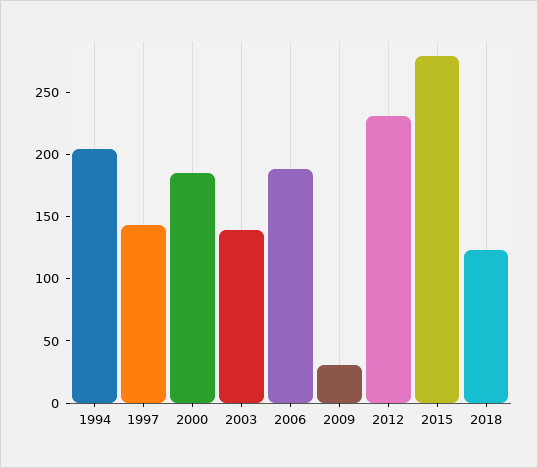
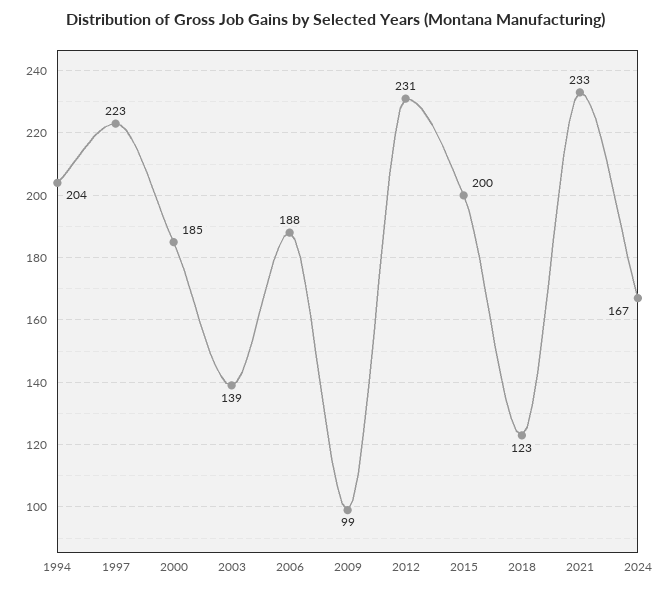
1997: 140 -> 223
2009: 30 -> 99
2015: 280 -> 200
2021: none -> 233
2024: none -> 167

